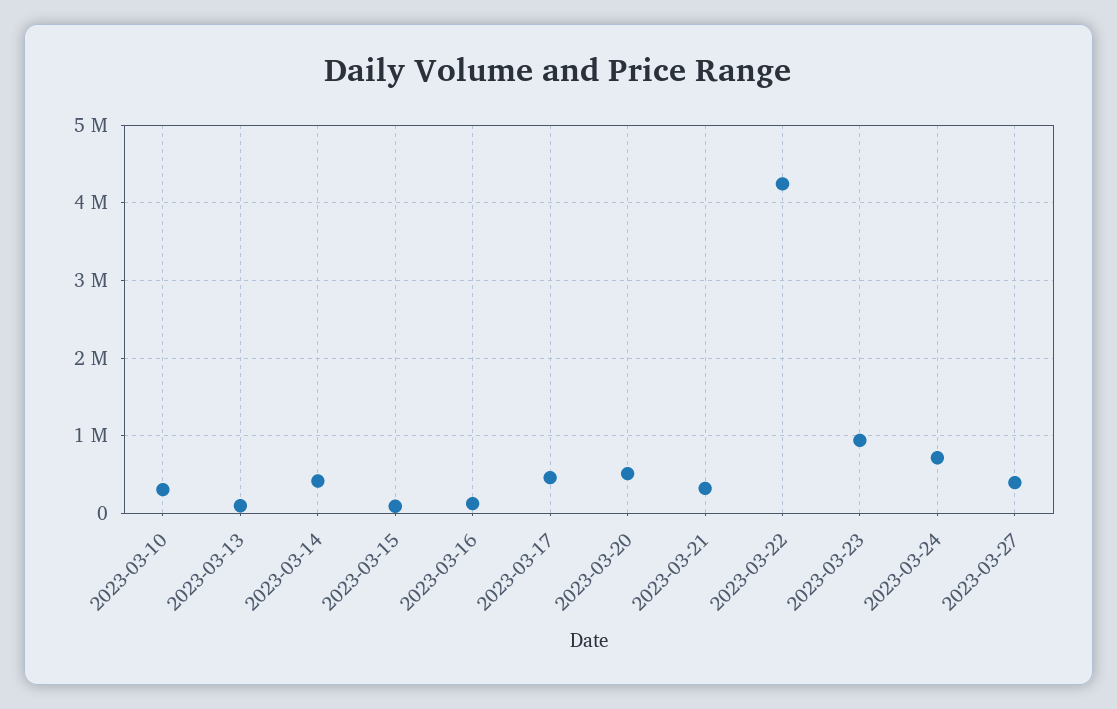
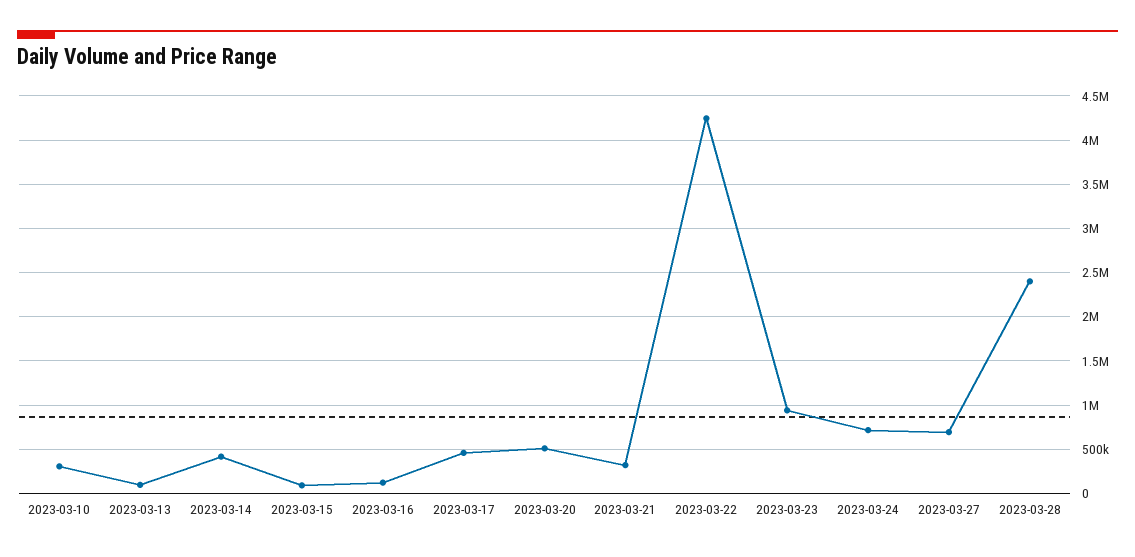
2023-03-27: 400000 -> 700000
2023-03-28: none -> 2400000

